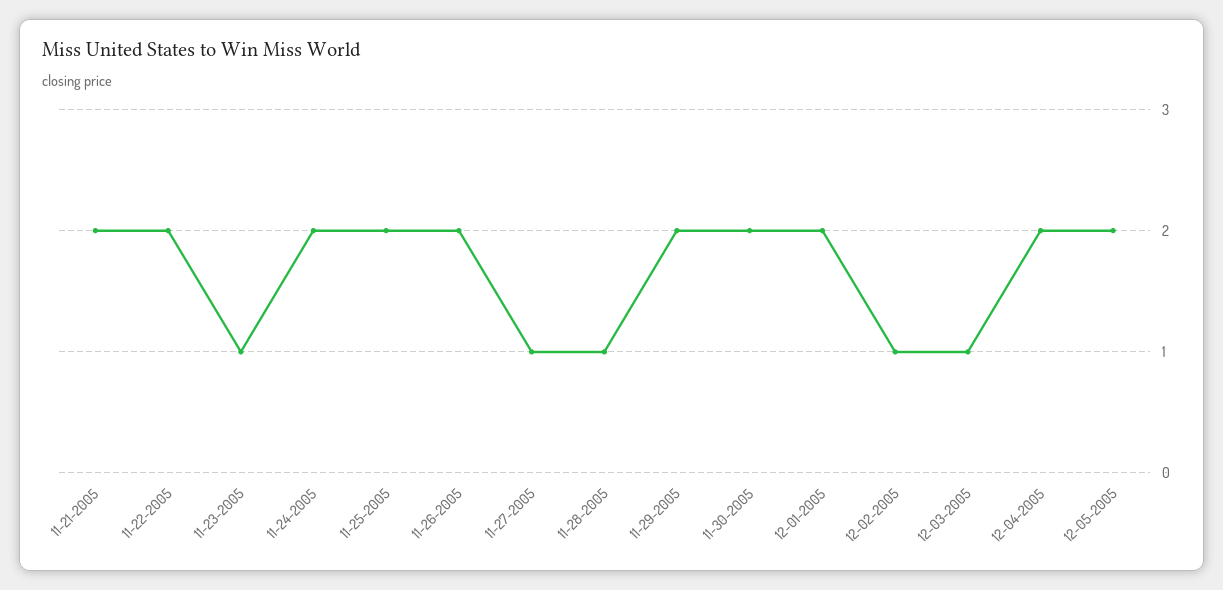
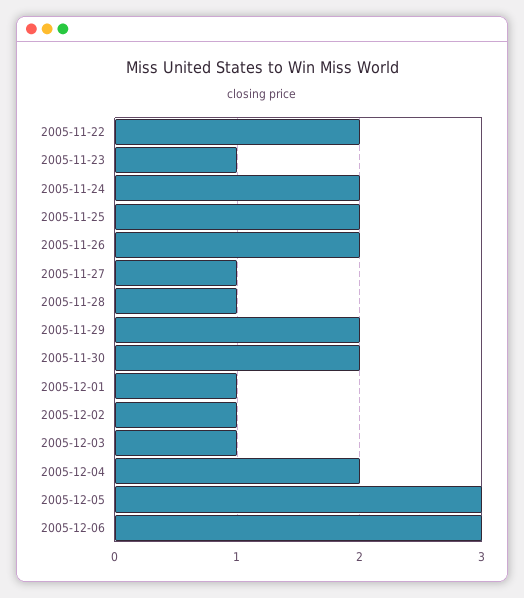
11-21-2005: 2 -> none
12-01-2005: 2 -> 1
12-05-2005: 2 -> 3
2005-12-06: none -> 3

